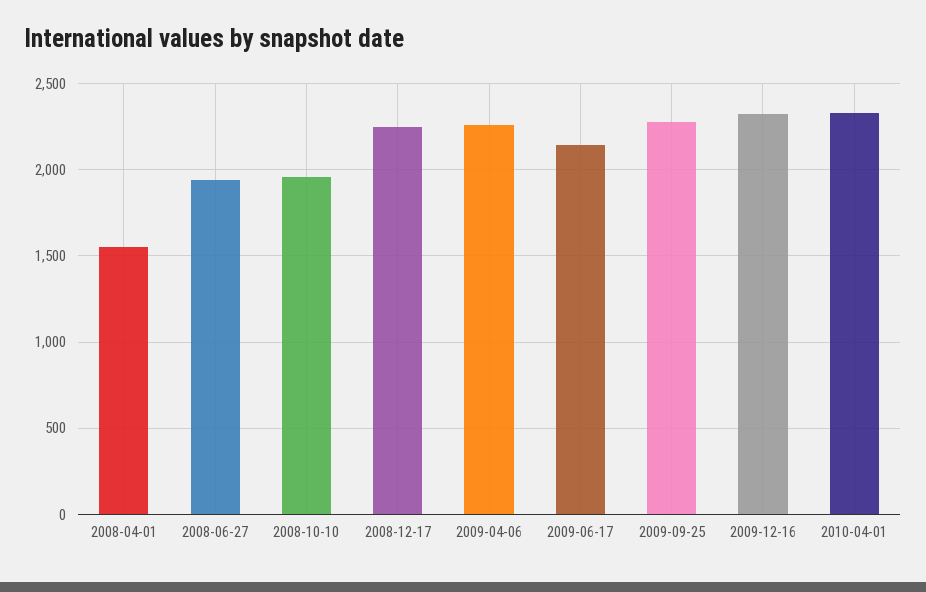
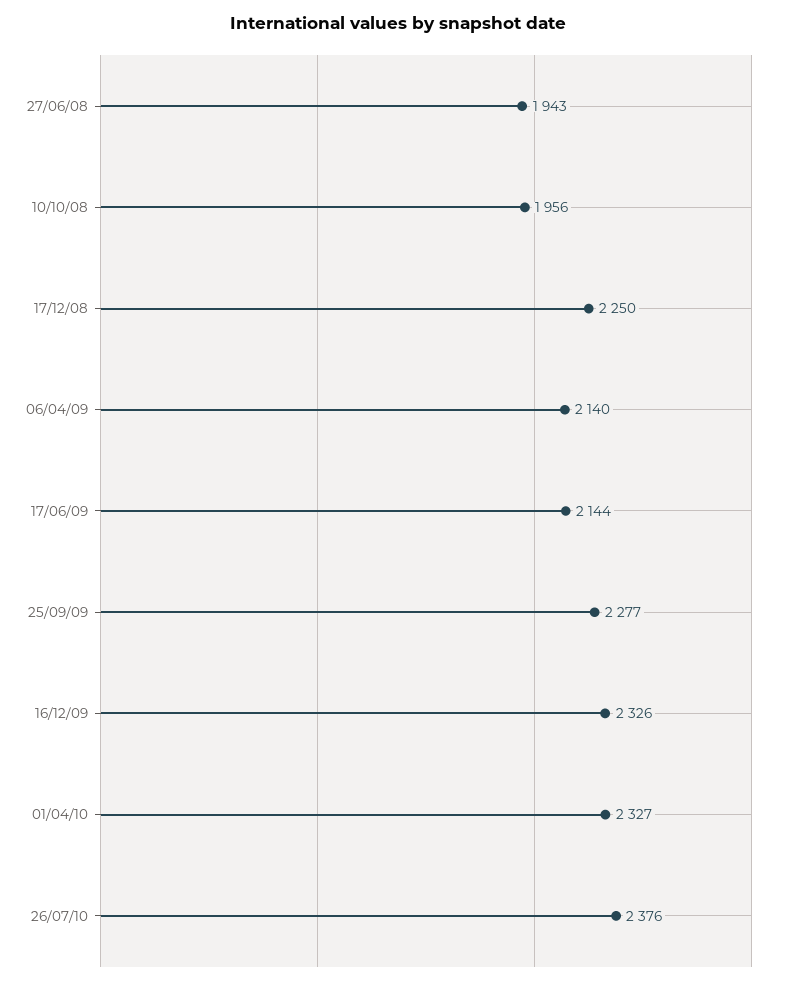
2008-04-01: 1550 -> none
2009-04-06: 2250 -> 2140
26/07/10: none -> 2376

